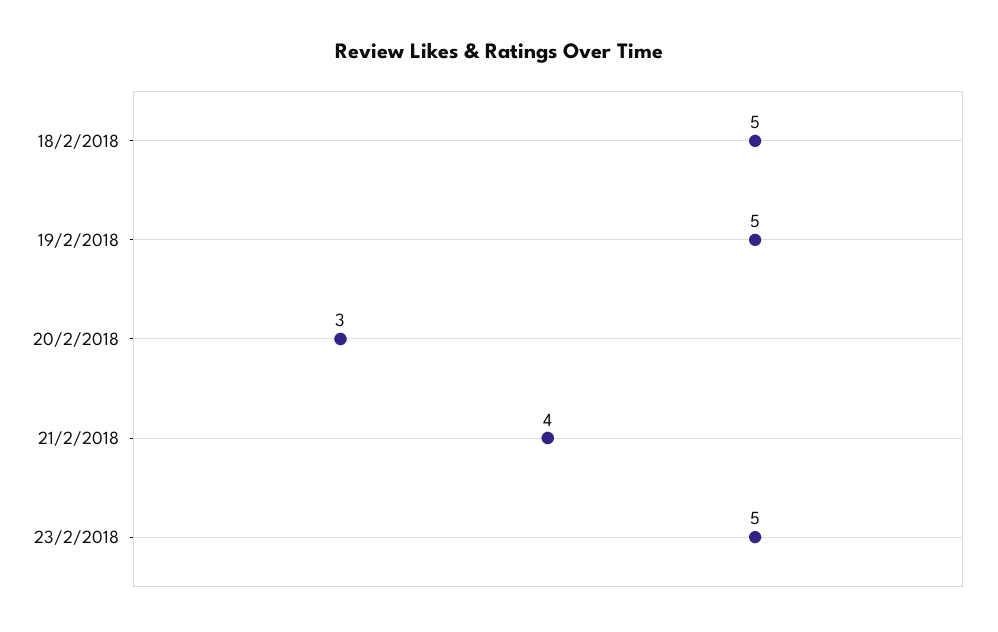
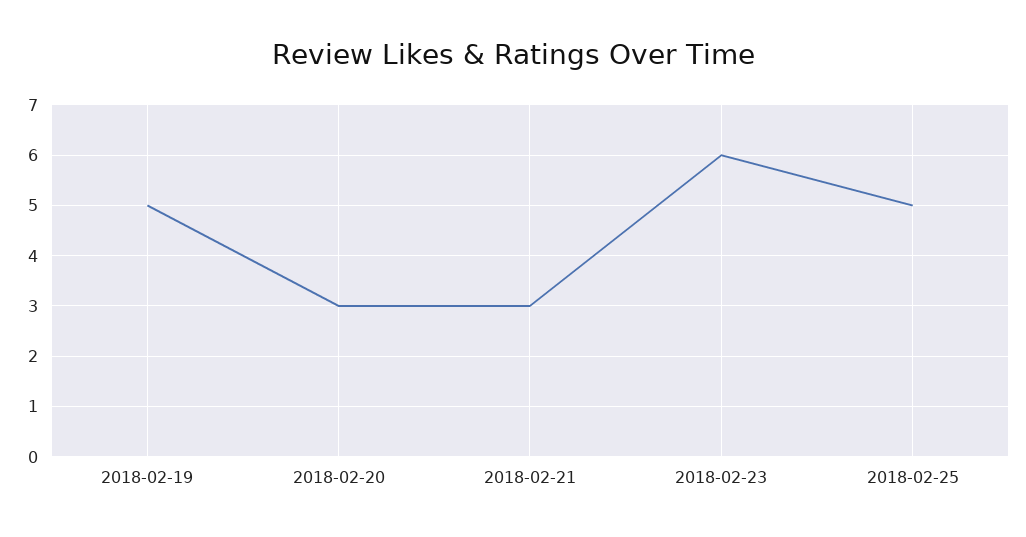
18/2/2018: 5 -> none
21/2/2018: 4 -> 3
23/2/2018: 5 -> 6
2018-02-25: none -> 5

